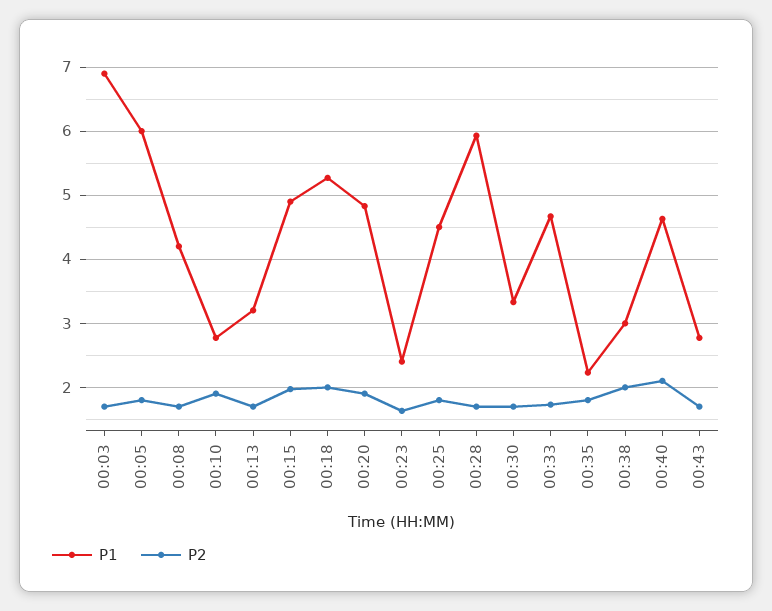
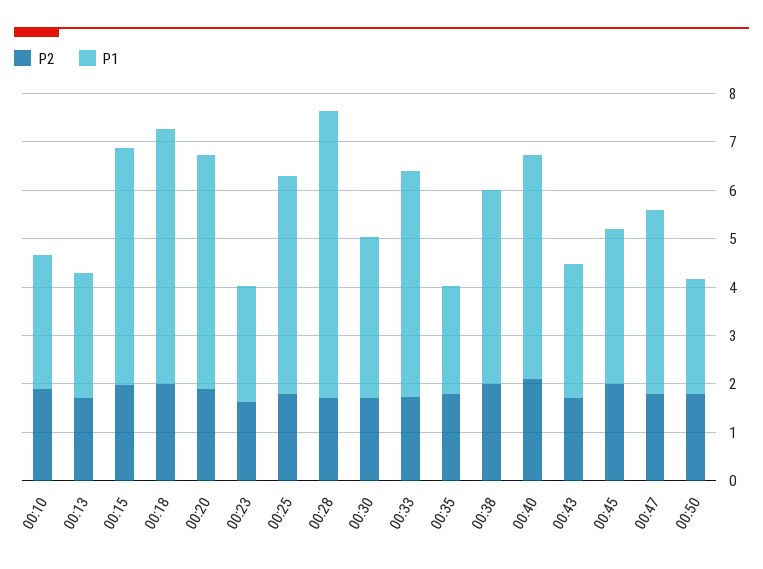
P1, 00:03: 6.9 -> none
P2, 00:03: 1.7 -> none
P1, 00:05: 6 -> none
P2, 00:05: 1.8 -> none
P1, 00:08: 4.2 -> none
P2, 00:08: 1.7 -> none
P1, 00:13: 3.2 -> 2.6
P1, 00:38: 3 -> 4
P2, 00:45: none -> 2
P1, 00:45: none -> 3.2
P2, 00:47: none -> 1.8
P1, 00:47: none -> 3.8
P2, 00:50: none -> 1.8
P1, 00:50: none -> 2.4

